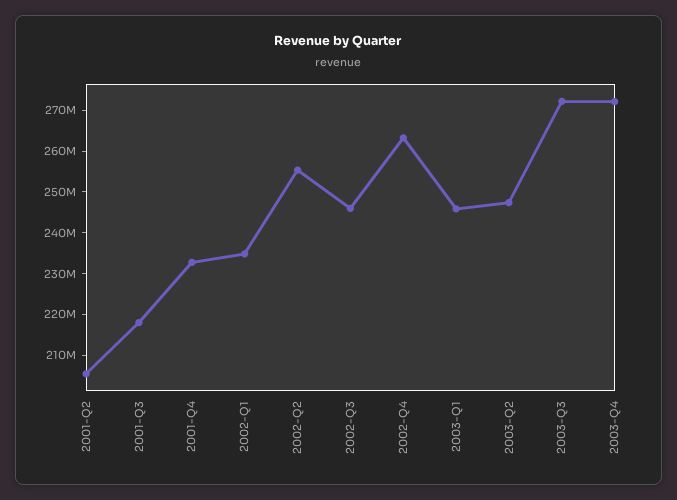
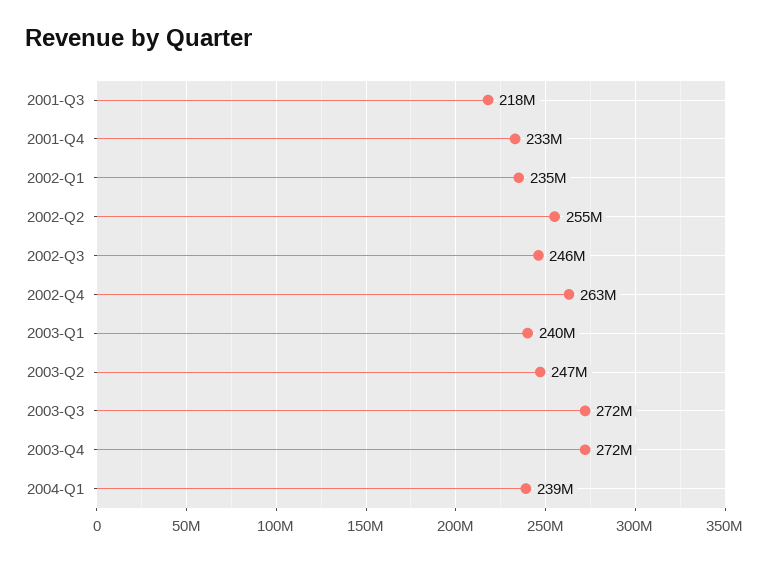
2001-Q2: 206000000 -> none
2003-Q1: 246000000 -> 240000000
2004-Q1: none -> 239000000

